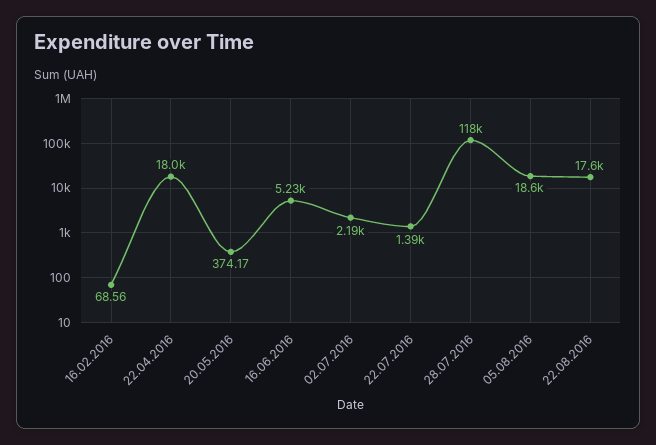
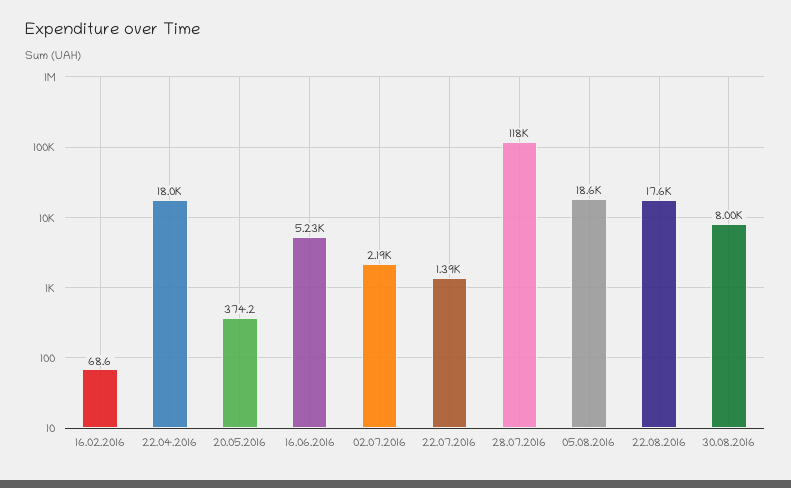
30.08.2016: none -> 8000

